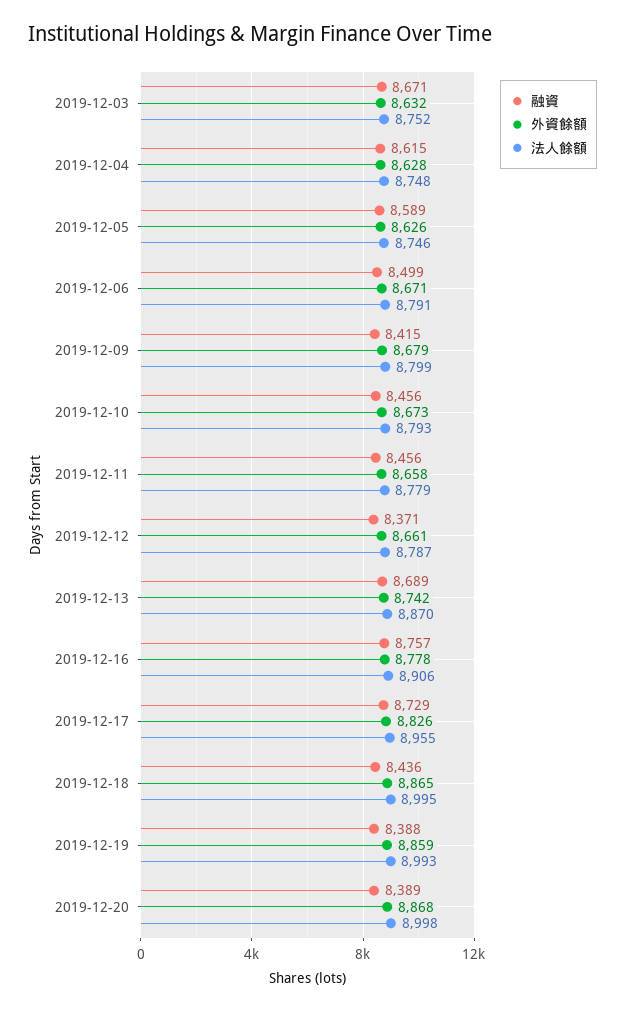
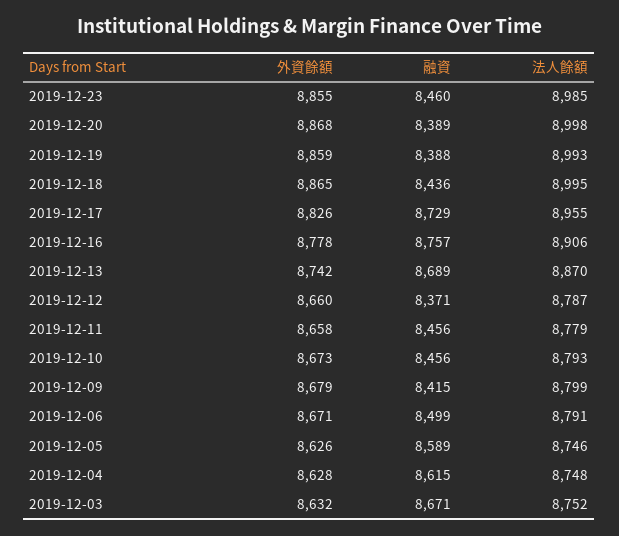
外資餘額, 2019-12-12: 8661 -> 8660
外資餘額, 2019-12-23: none -> 8855
融資, 2019-12-23: none -> 8460
法人餘額, 2019-12-23: none -> 8985

